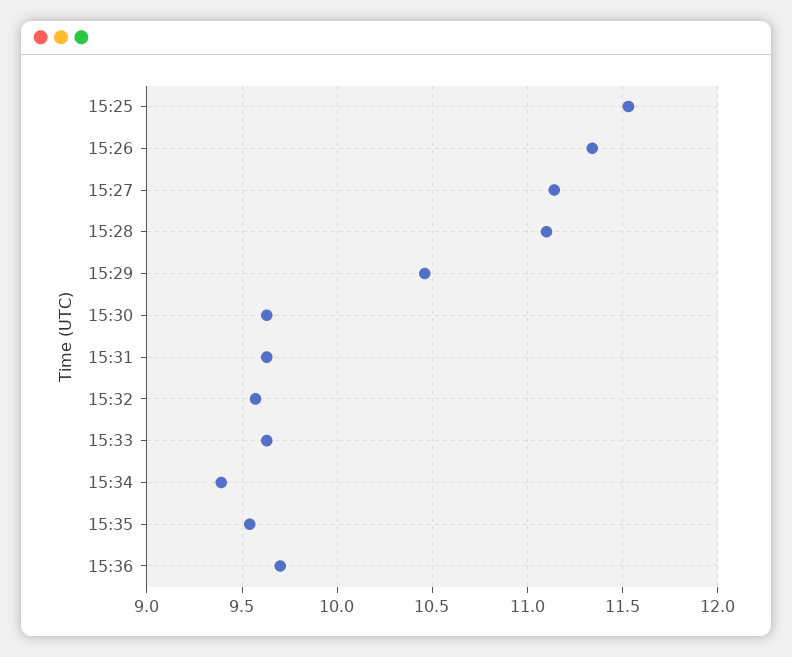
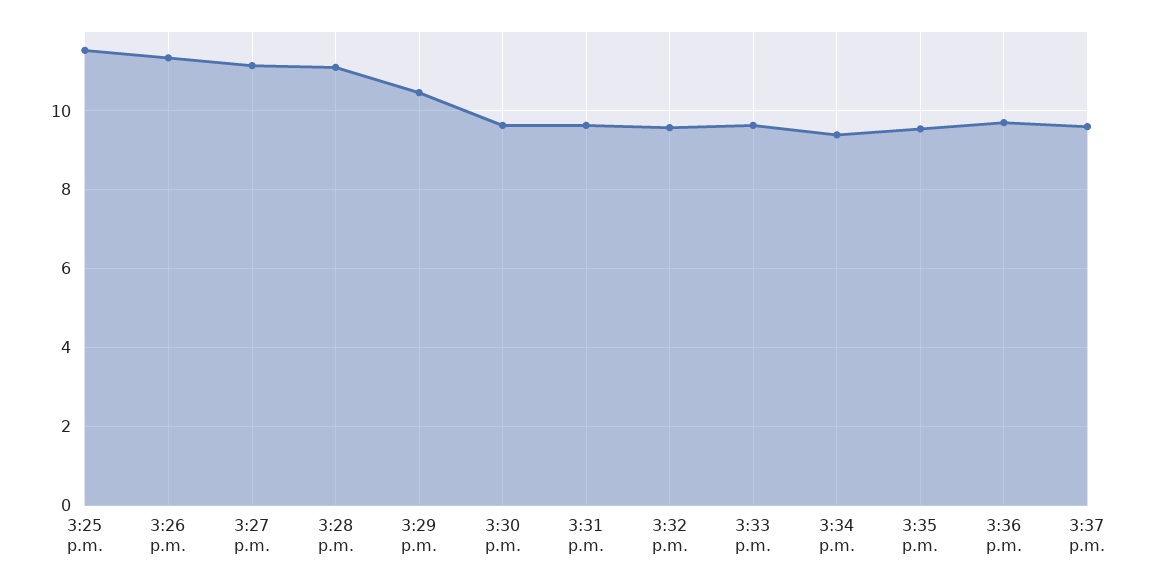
3:37 p.m.: none -> 9.6

